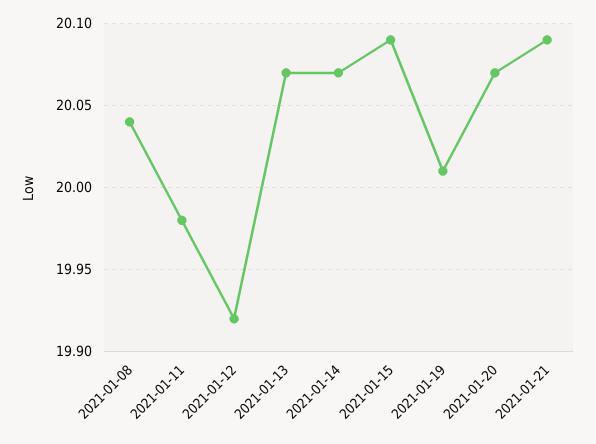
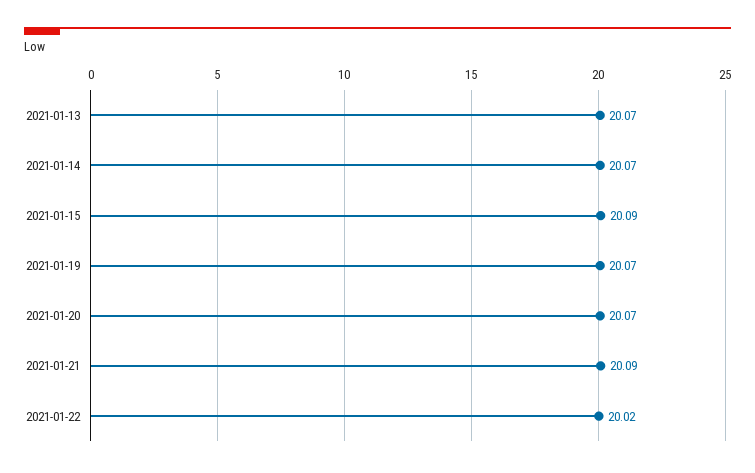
2021-01-08: 20.04 -> none
2021-01-11: 19.98 -> none
2021-01-12: 19.92 -> none
2021-01-19: 20.01 -> 20.07
2021-01-22: none -> 20.02

